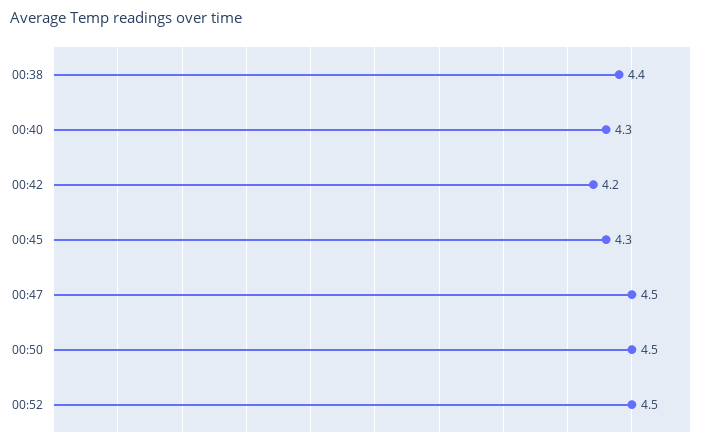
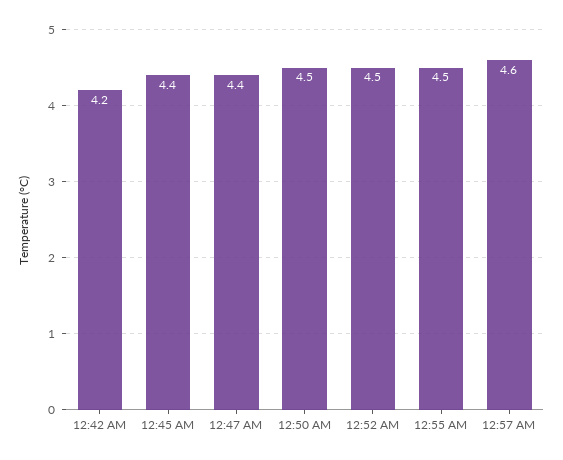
00:38: 4.4 -> none
00:40: 4.3 -> none
00:45: 4.3 -> 4.4
00:47: 4.5 -> 4.4
12:55 AM: none -> 4.5
12:57 AM: none -> 4.6

